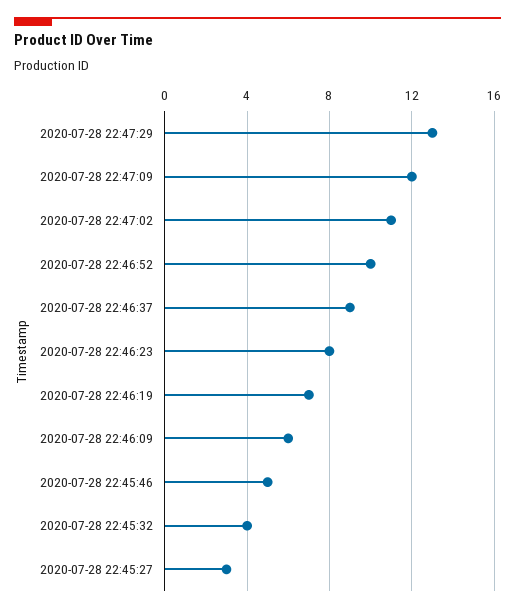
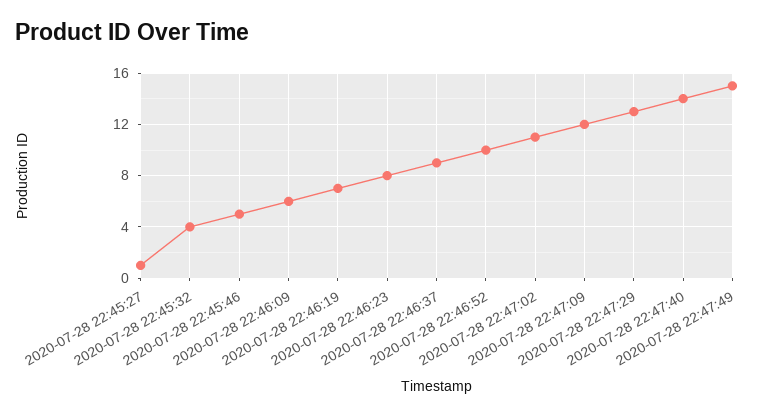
2020-07-28 22:45:27: 3 -> 1
2020-07-28 22:47:40: none -> 14
2020-07-28 22:47:49: none -> 15

